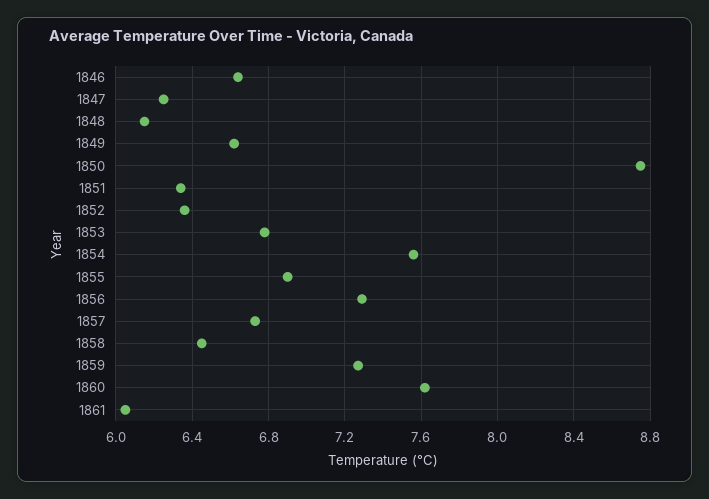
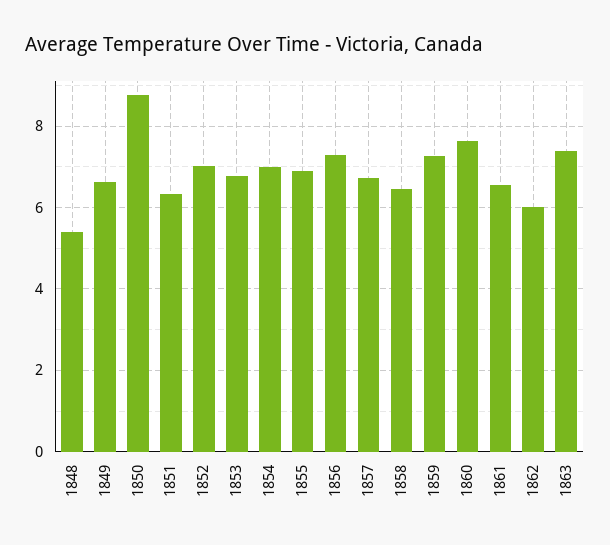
1846: 6.65 -> none
1847: 6.25 -> none
1848: 6.15 -> 5.4
1852: 6.35 -> 7
1854: 7.55 -> 7
1861: 6.05 -> 6.6
1862: none -> 6
1863: none -> 7.4

